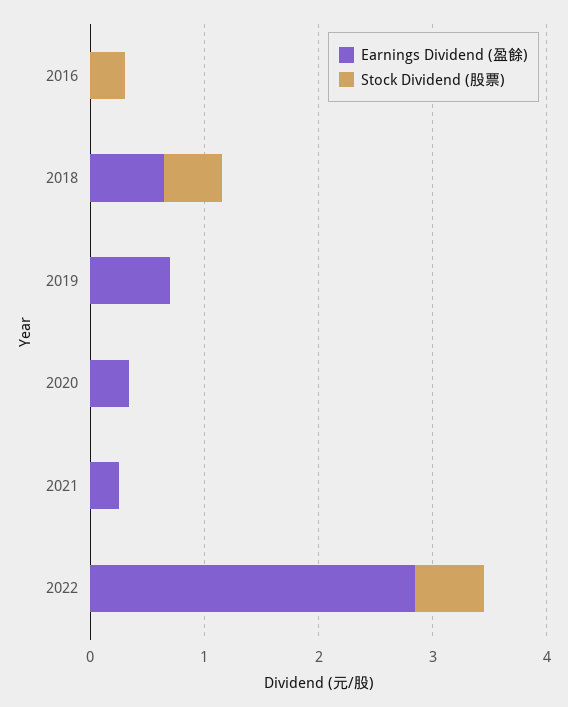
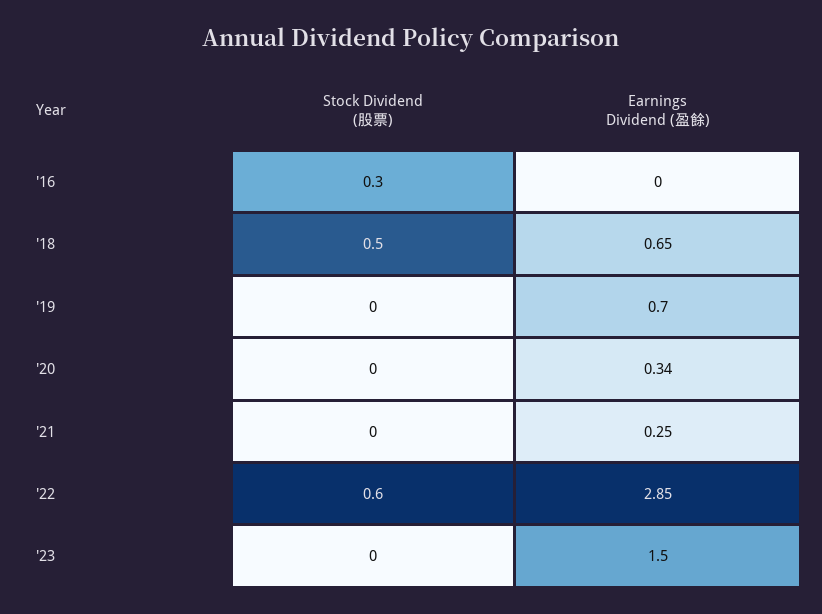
Stock Dividend (股票), '23: none -> 0
Earnings Dividend (盈餘), '23: none -> 1.5

